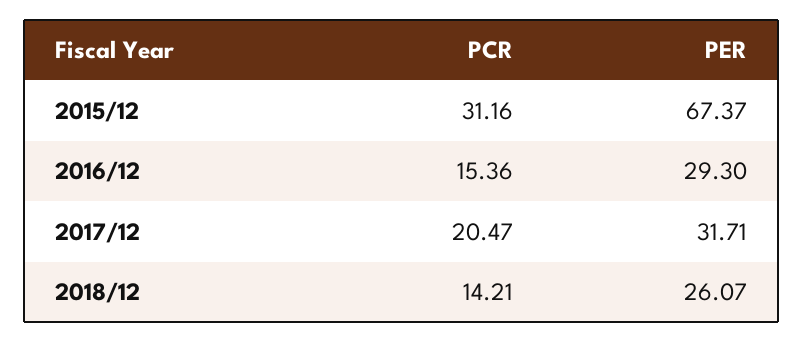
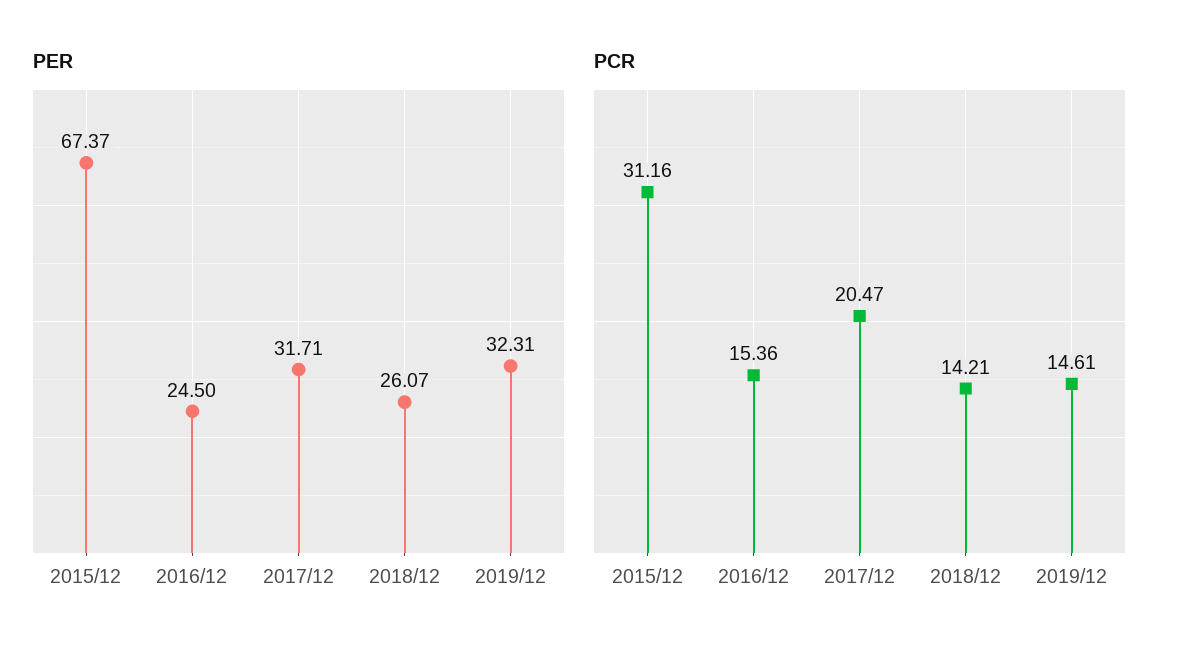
PER, 2016/12: 29.3 -> 24.5
PER, 2019/12: none -> 32.31
PCR, 2019/12: none -> 14.61

